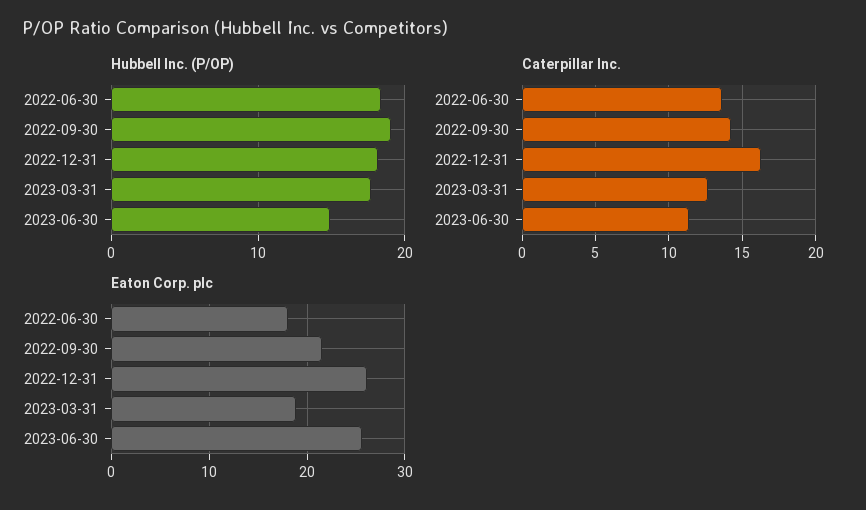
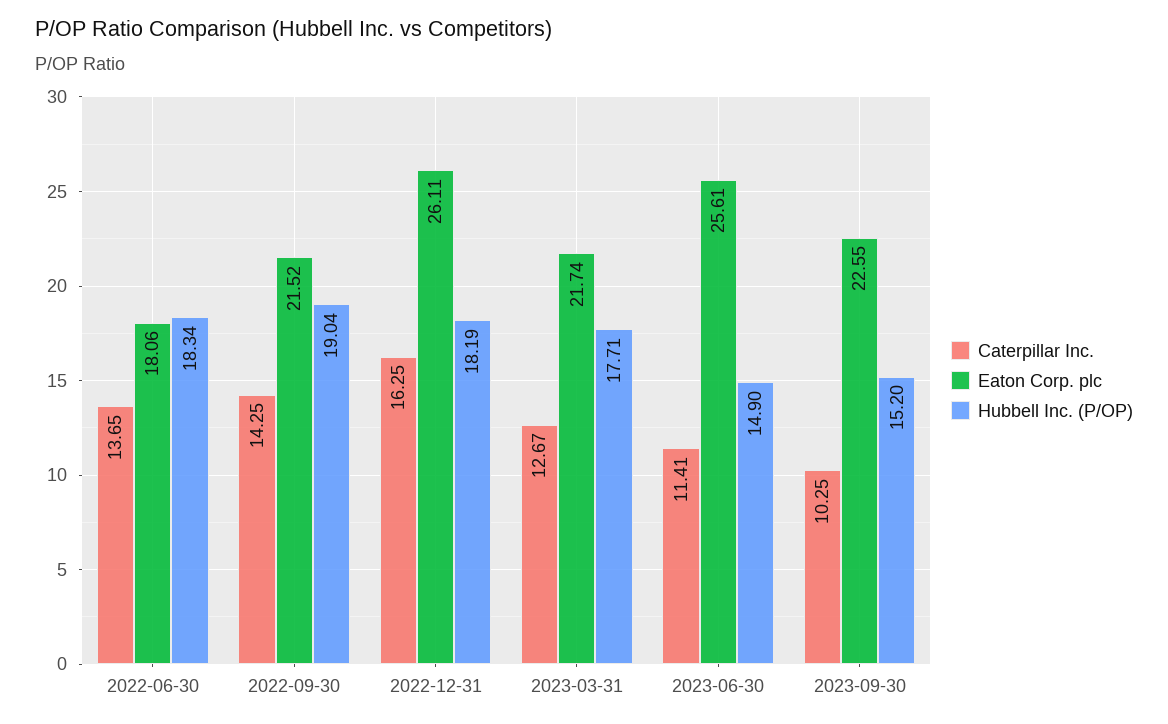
Eaton Corp. plc, 2023-03-31: 19 -> 21.74
Caterpillar Inc., 2023-09-30: none -> 10.25
Eaton Corp. plc, 2023-09-30: none -> 22.55
Hubbell Inc. (P/OP), 2023-09-30: none -> 15.2

